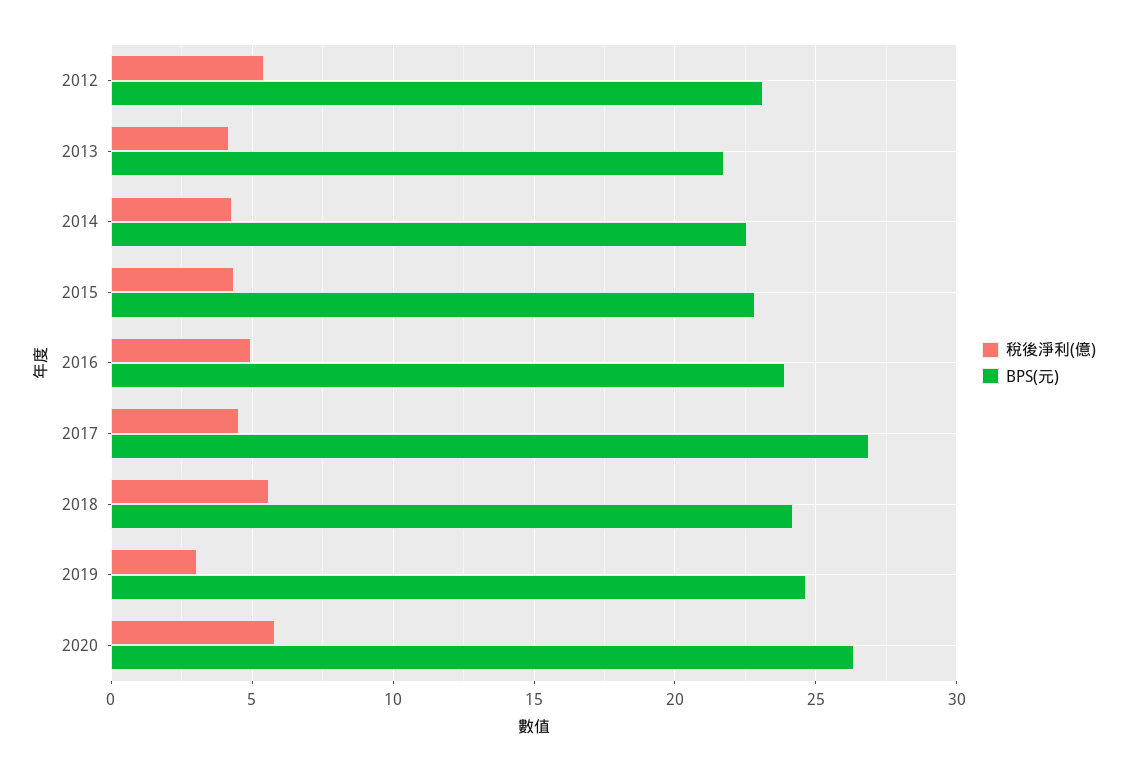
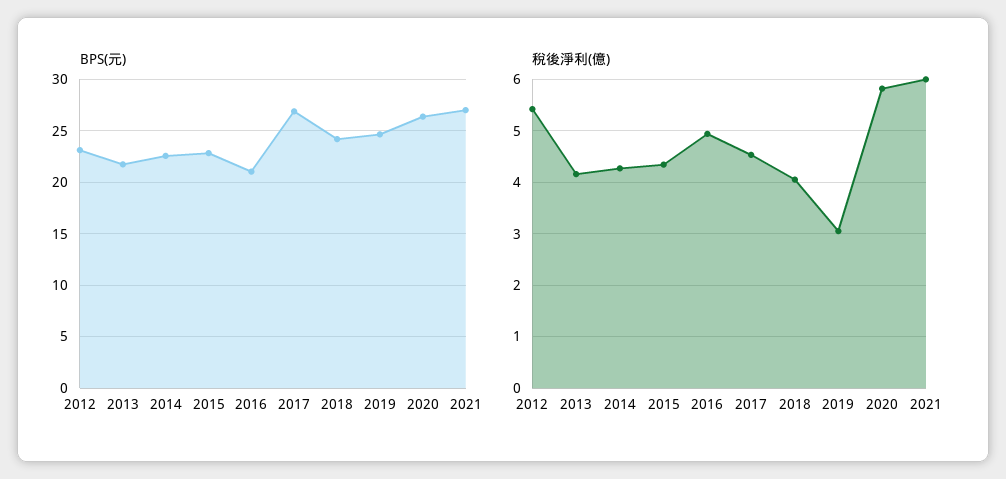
BPS(元), 2016: 24 -> 21
稅後淨利(億), 2018: 5.5 -> 4
BPS(元), 2021: none -> 27
稅後淨利(億), 2021: none -> 6

